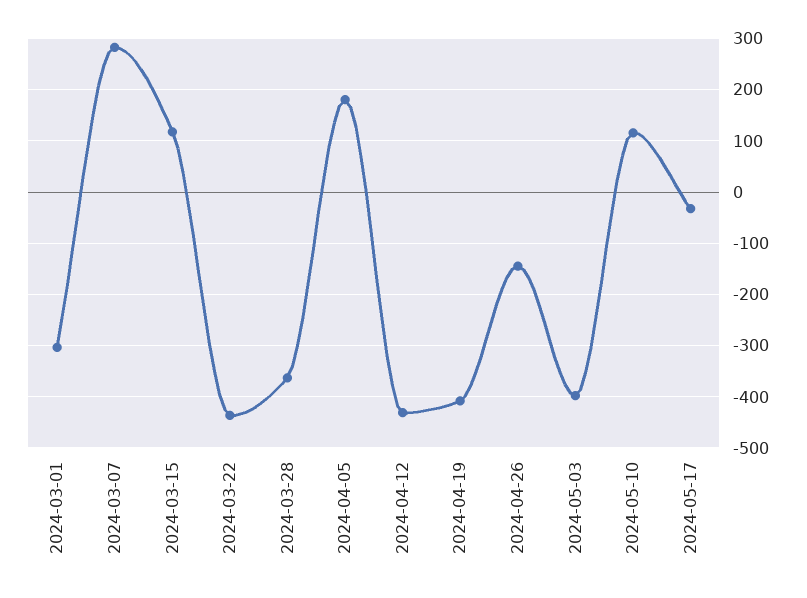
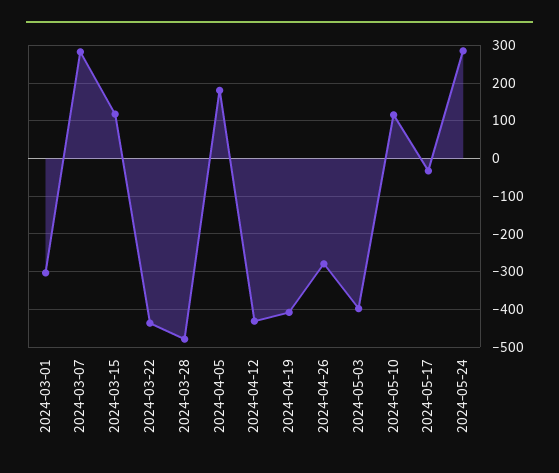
2024-03-28: -360 -> -480
2024-04-26: -140 -> -280
2024-05-24: none -> 280

